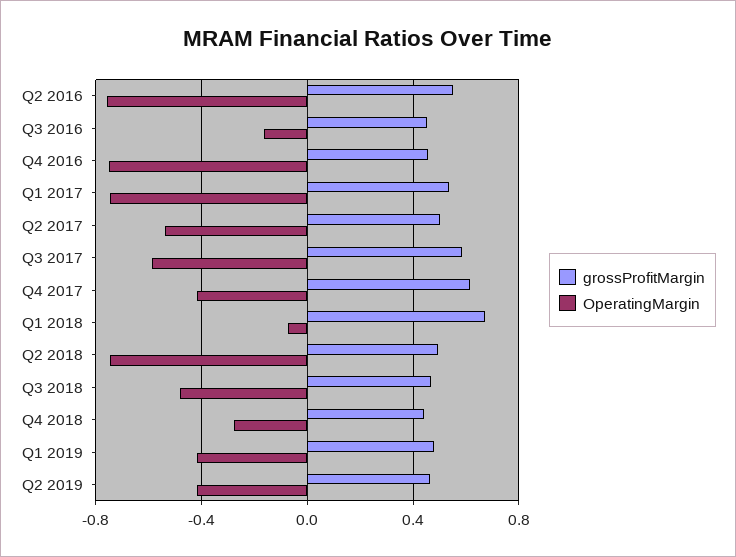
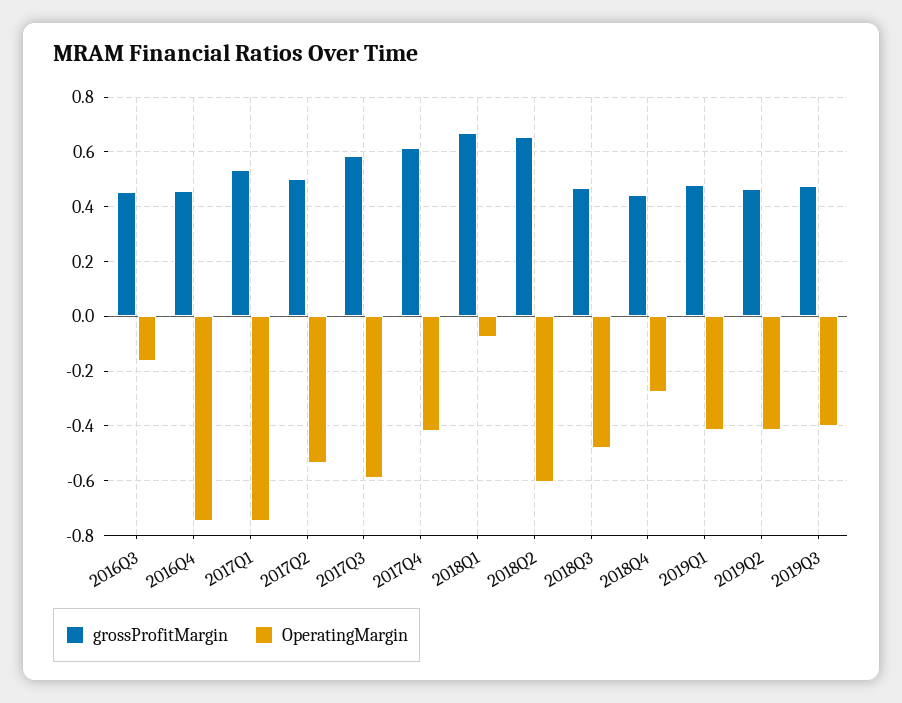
grossProfitMargin, Q2 2016: 0.55 -> none
OperatingMargin, Q2 2016: -0.75 -> none
grossProfitMargin, Q2 2018: 0.5 -> 0.65
OperatingMargin, Q2 2018: -0.75 -> -0.6
grossProfitMargin, 2019Q3: none -> 0.475
OperatingMargin, 2019Q3: none -> -0.4

